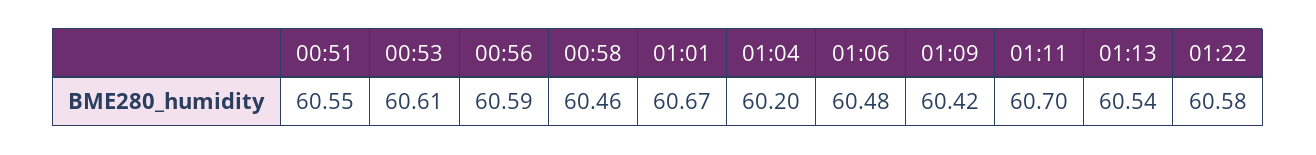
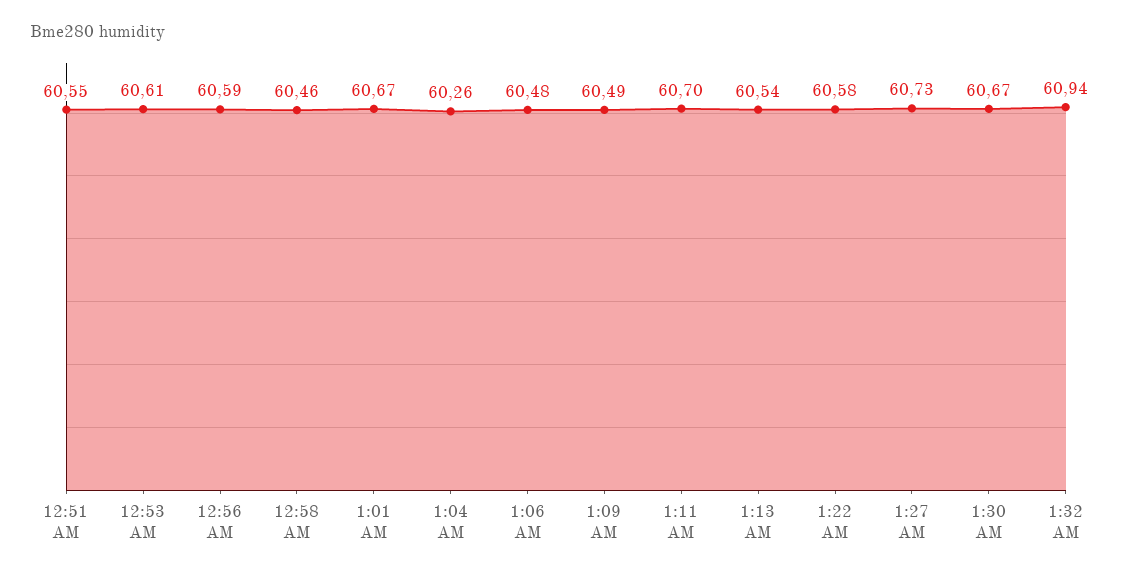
01:04: 60.2 -> 60.26
01:09: 60.42 -> 60.49
1:27 AM: none -> 60.73
1:30 AM: none -> 60.67
1:32 AM: none -> 60.94

